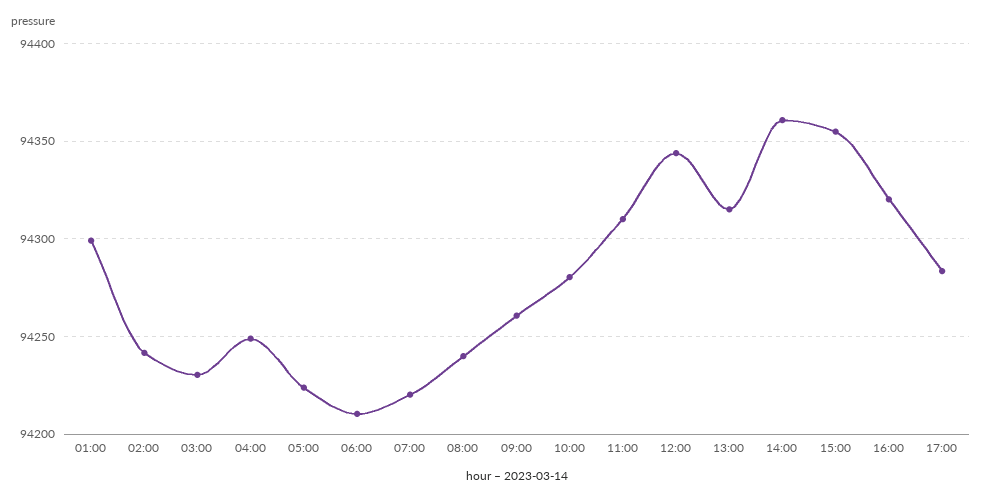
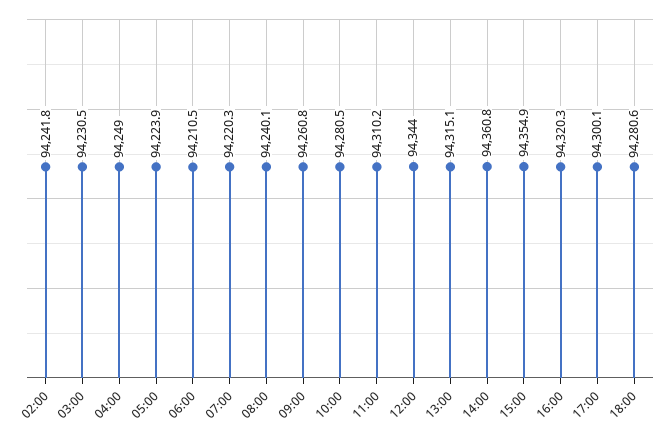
01:00: 94300 -> none
17:00: 94285 -> 94300.1
18:00: none -> 94280.6

